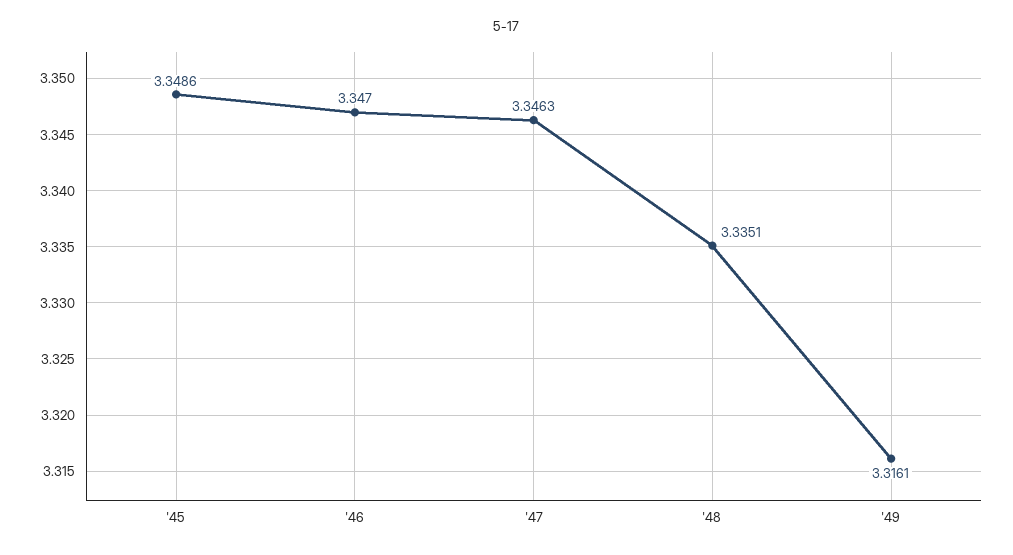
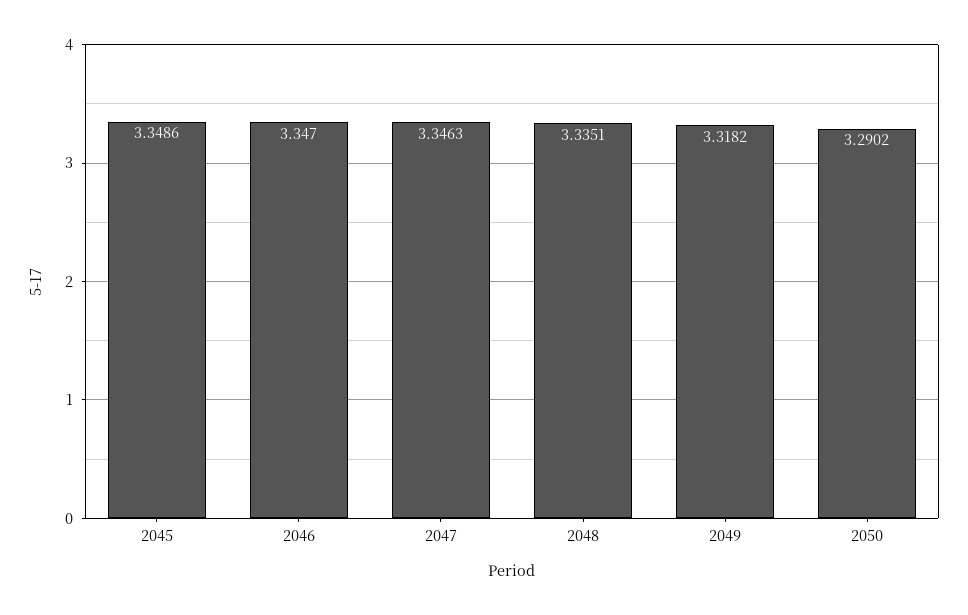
'49: 3.3161 -> 3.3182
2050: none -> 3.2902

